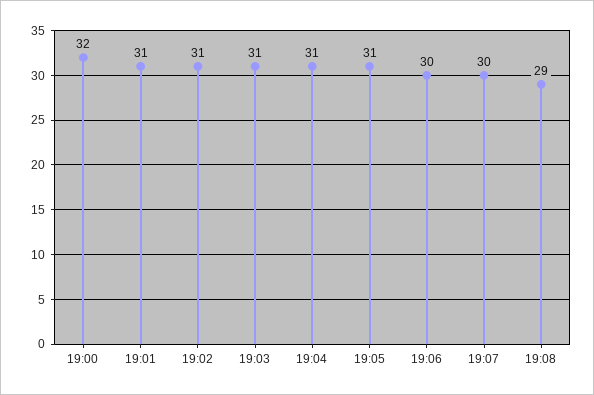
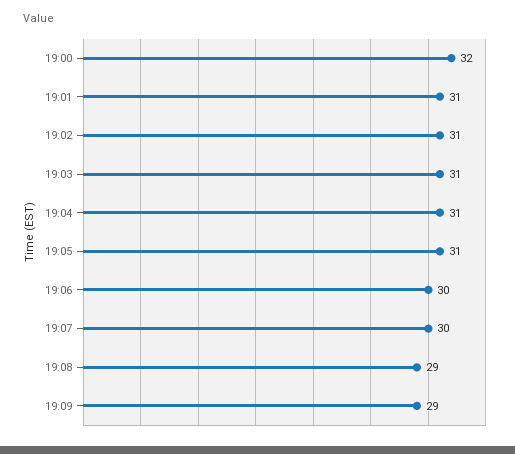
19:09: none -> 29

